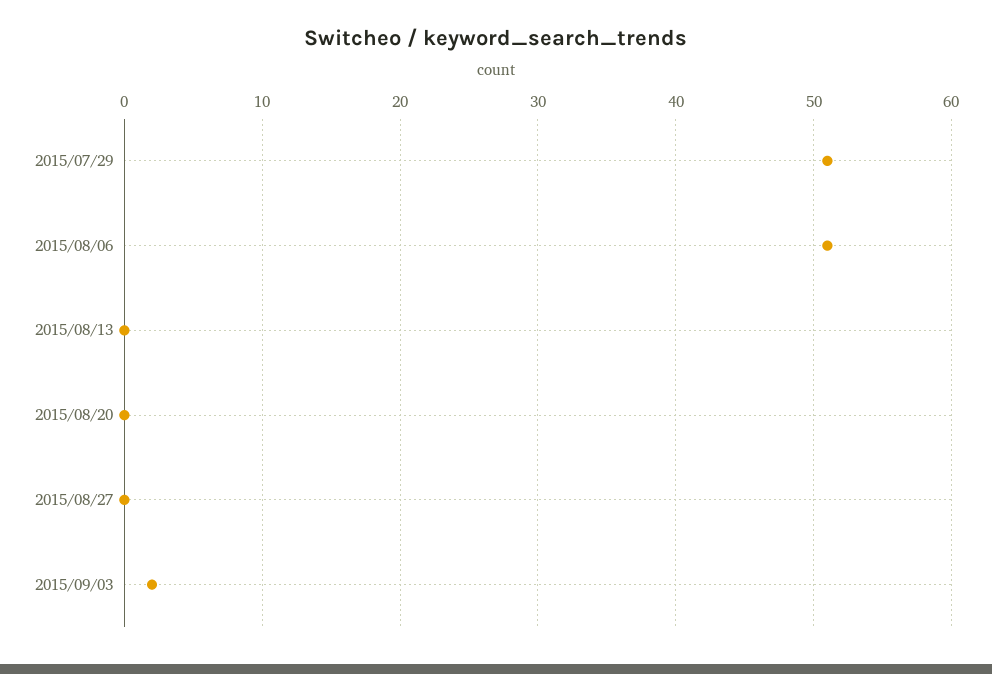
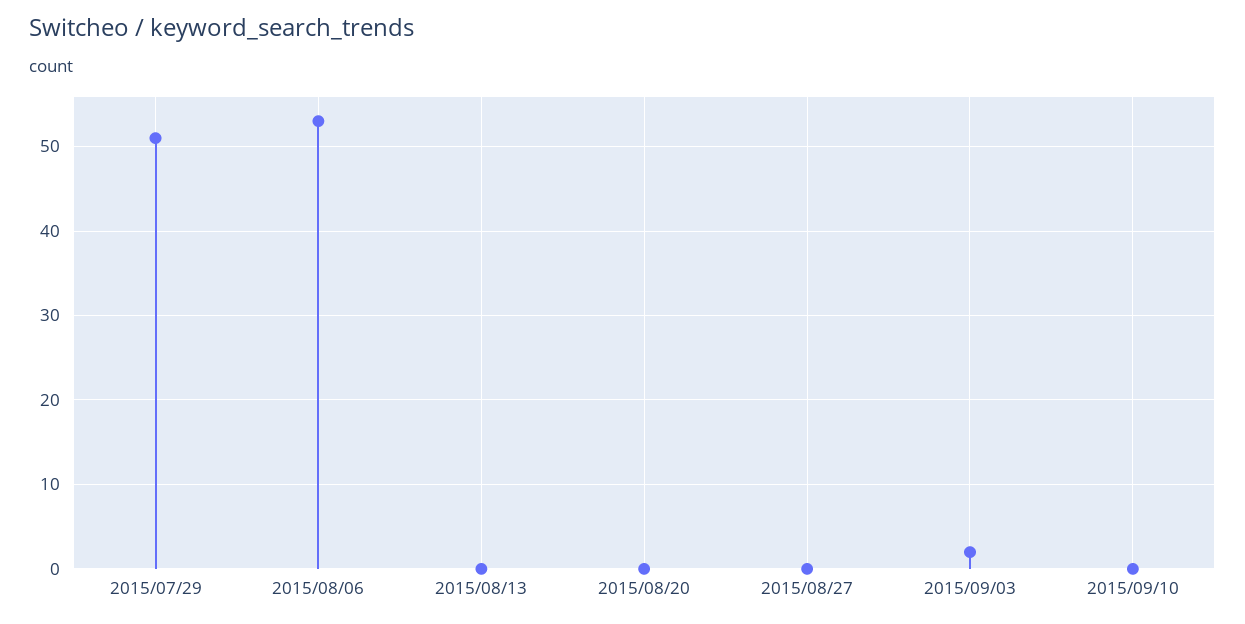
2015/08/06: 51 -> 53
2015/09/10: none -> 0

